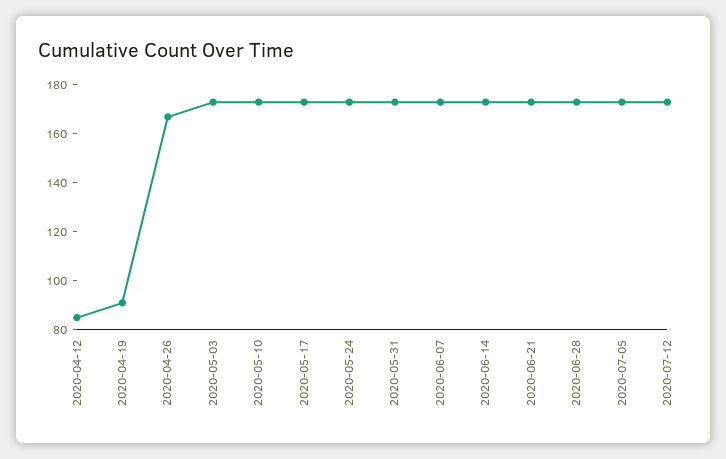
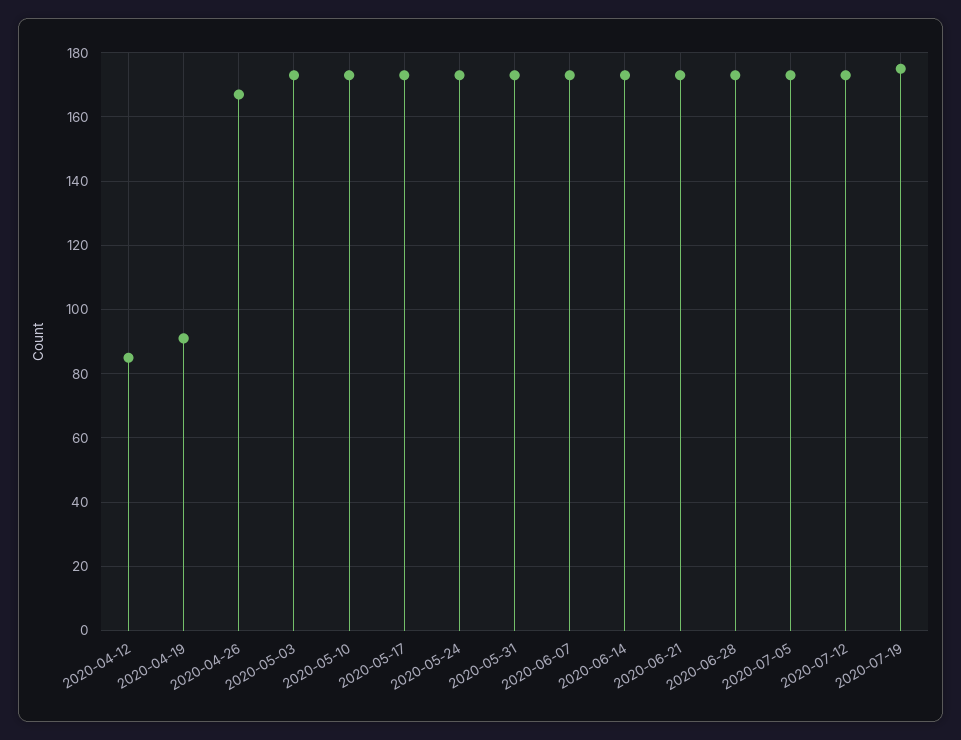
2020-07-19: none -> 175

